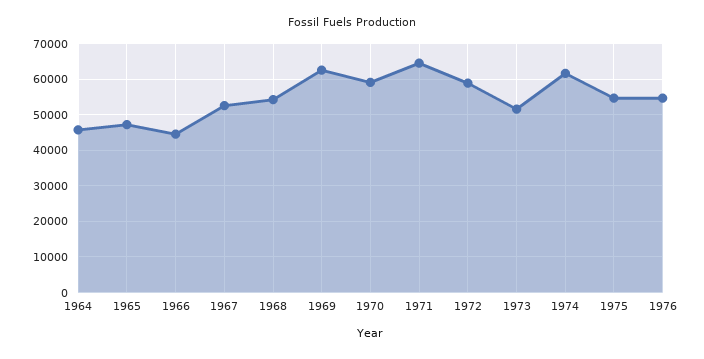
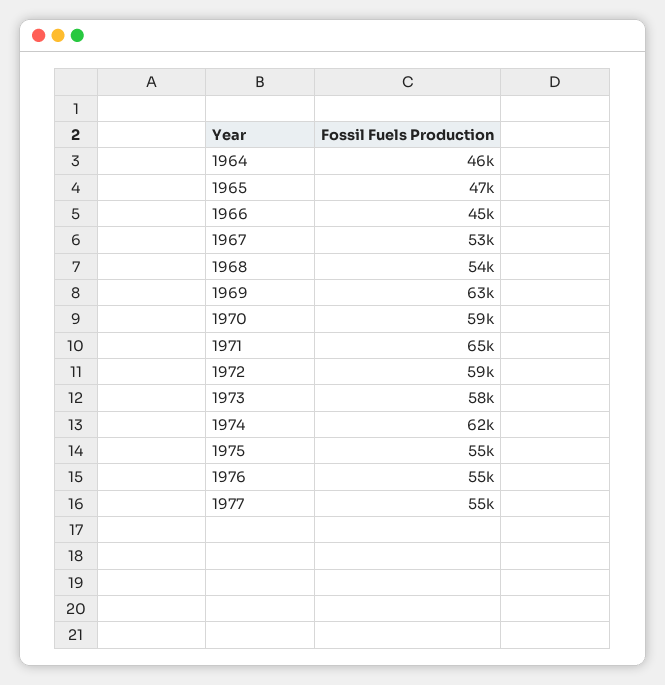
1973: 52000 -> 58000
1977: none -> 55000

